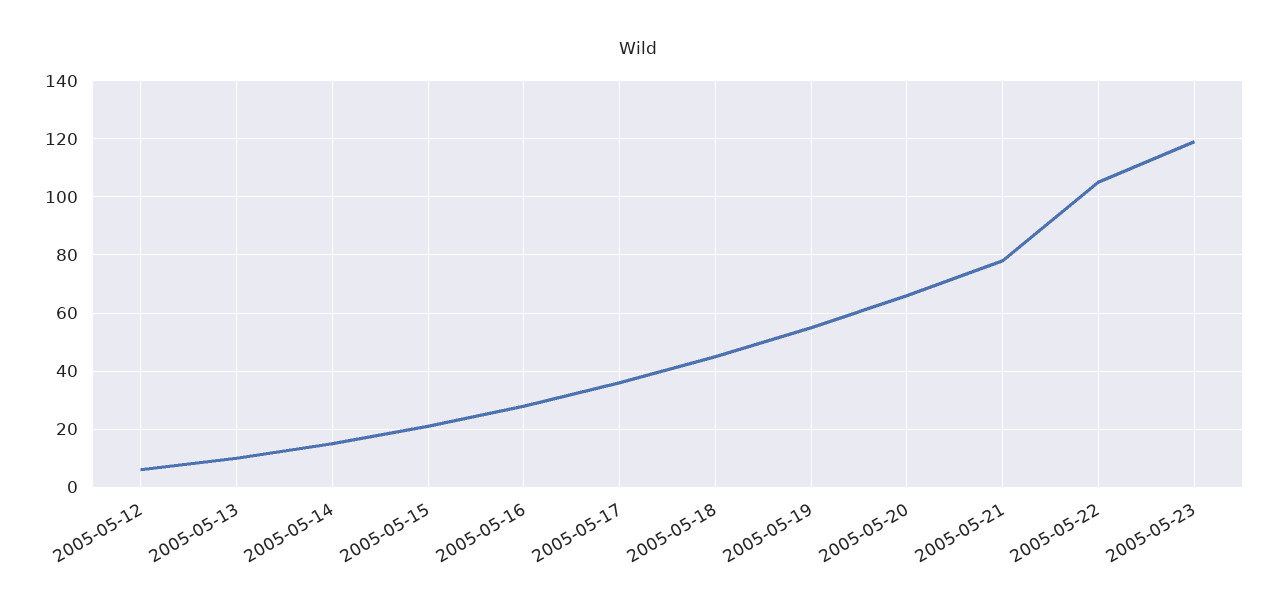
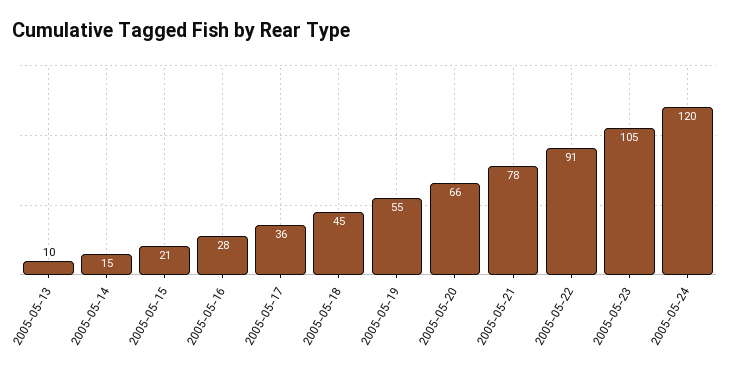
2005-05-12: 5 -> none
2005-05-22: 105 -> 91
2005-05-23: 120 -> 105
2005-05-24: none -> 120

